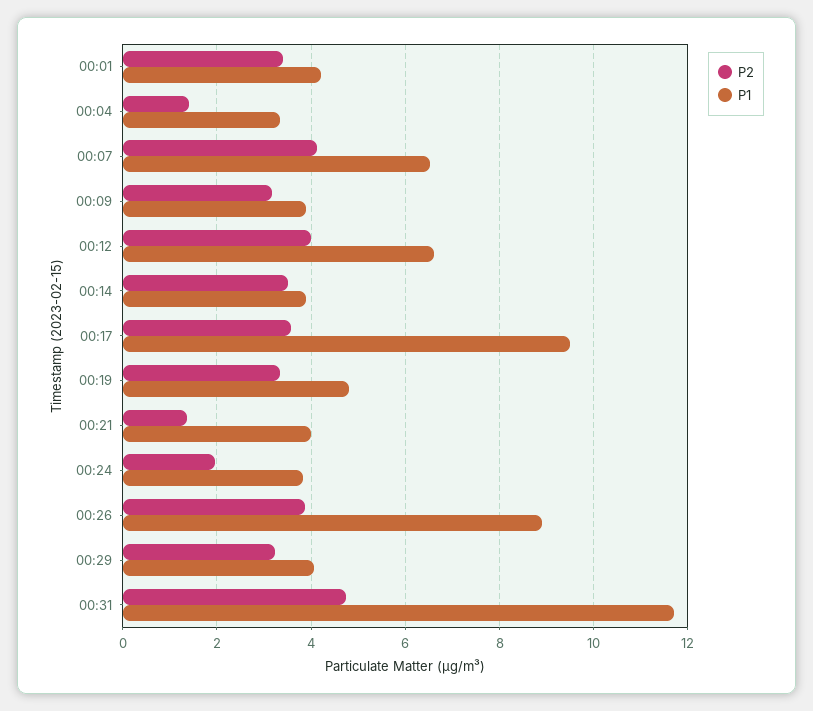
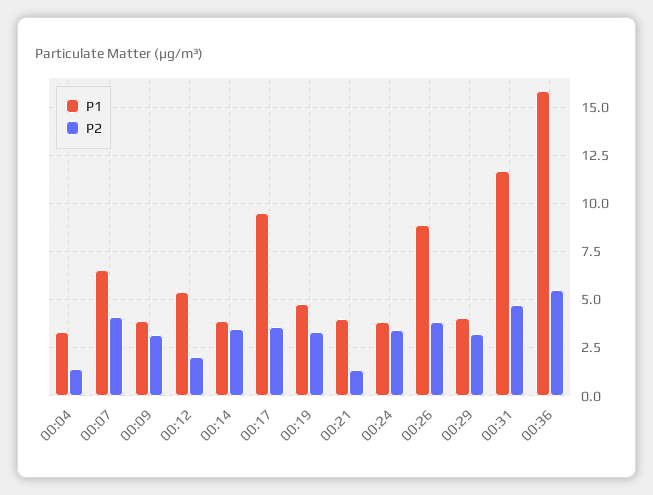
P2, 00:01: 3.4 -> none
P1, 00:01: 4.2 -> none
P2, 00:12: 4 -> 2
P1, 00:12: 6.6 -> 5.5
P2, 00:24: 2 -> 3.5
P1, 00:36: none -> 16
P2, 00:36: none -> 5.5

